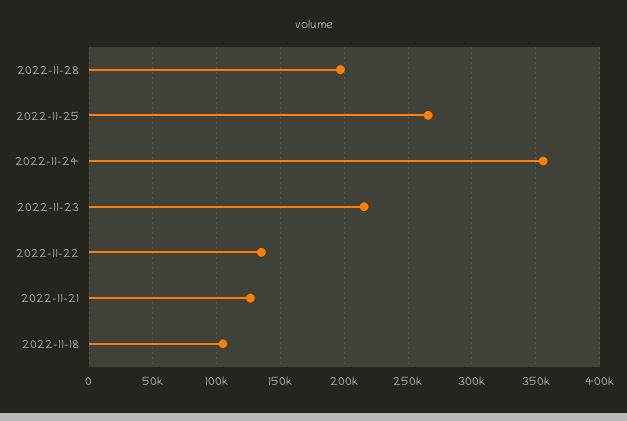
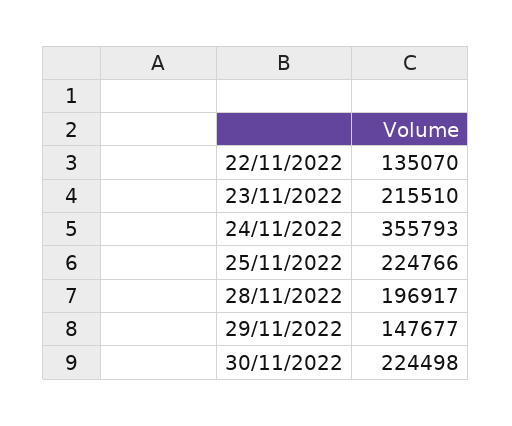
2022-11-25: 265000 -> 224766
2022-11-21: 125000 -> none
2022-11-18: 105000 -> none
29/11/2022: none -> 147677
30/11/2022: none -> 224498

